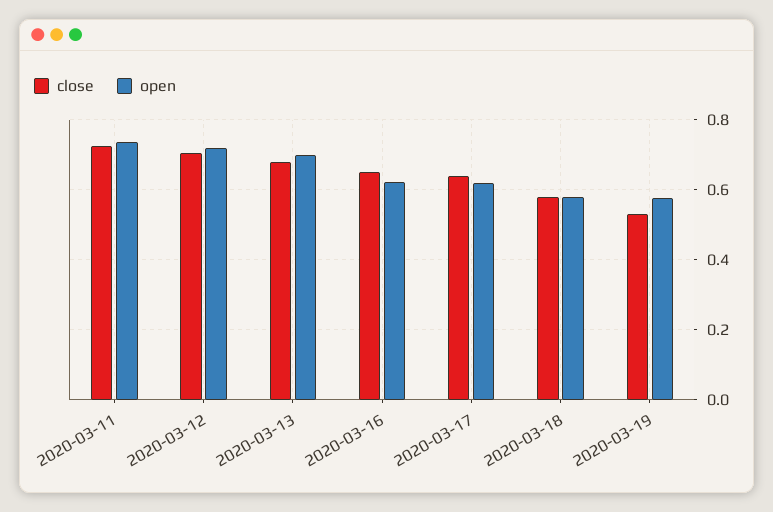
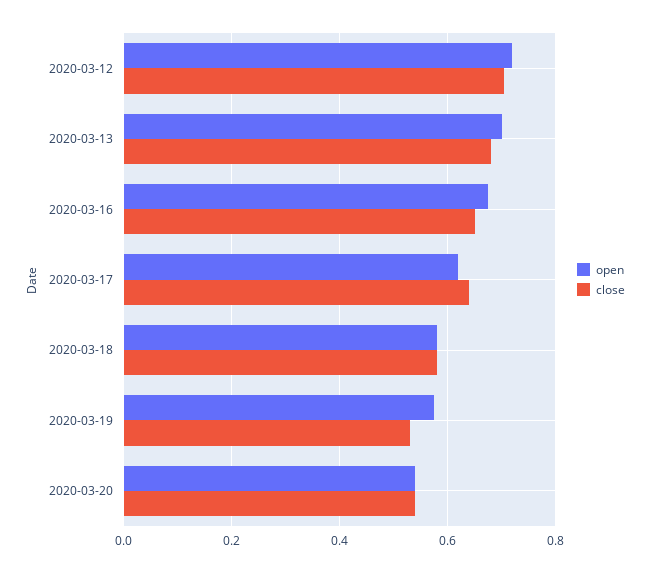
close, 2020-03-11: 0.72 -> none
open, 2020-03-11: 0.74 -> none
open, 2020-03-16: 0.62 -> 0.68
open, 2020-03-20: none -> 0.54
close, 2020-03-20: none -> 0.54

